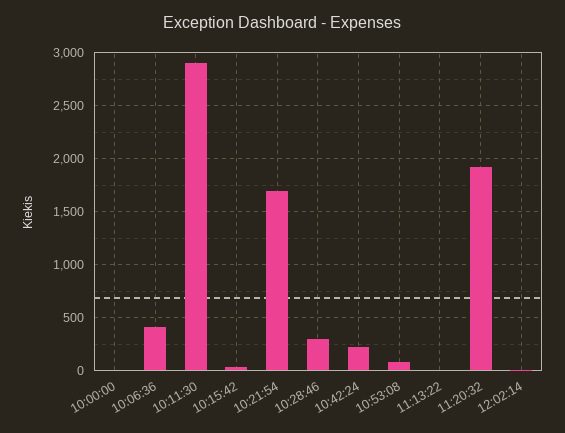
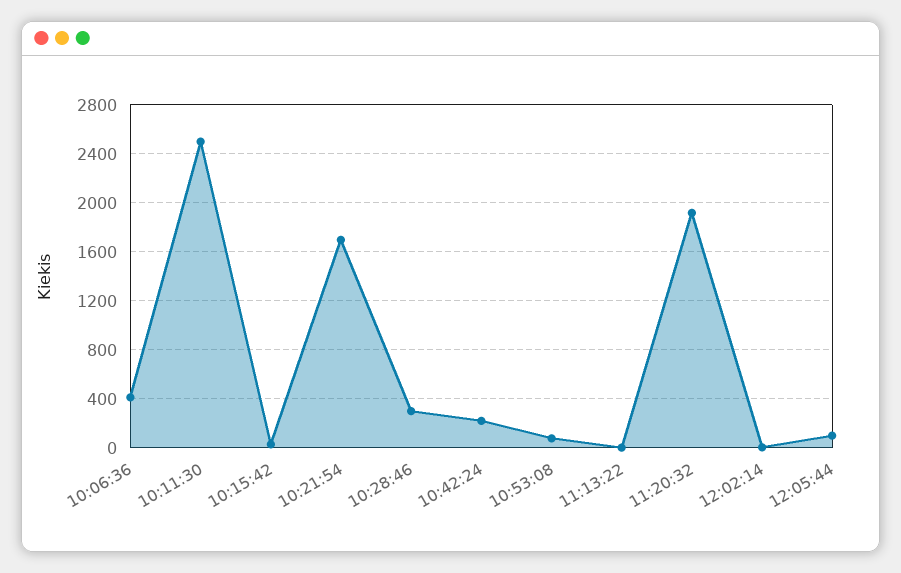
10:00:00: 0 -> none
10:11:30: 2900 -> 2500
12:05:44: none -> 100

